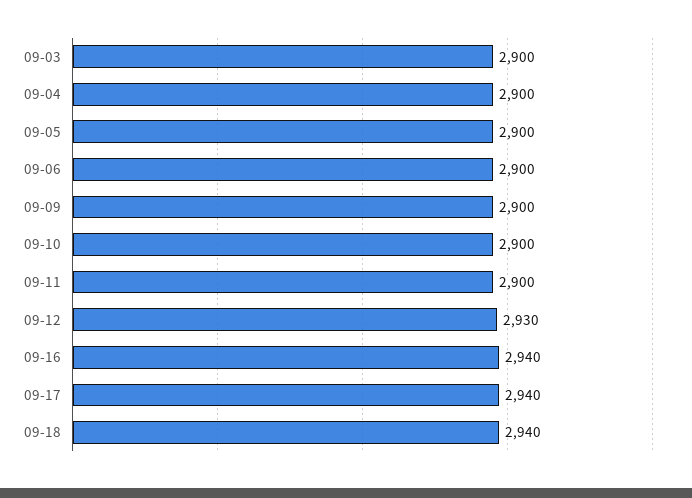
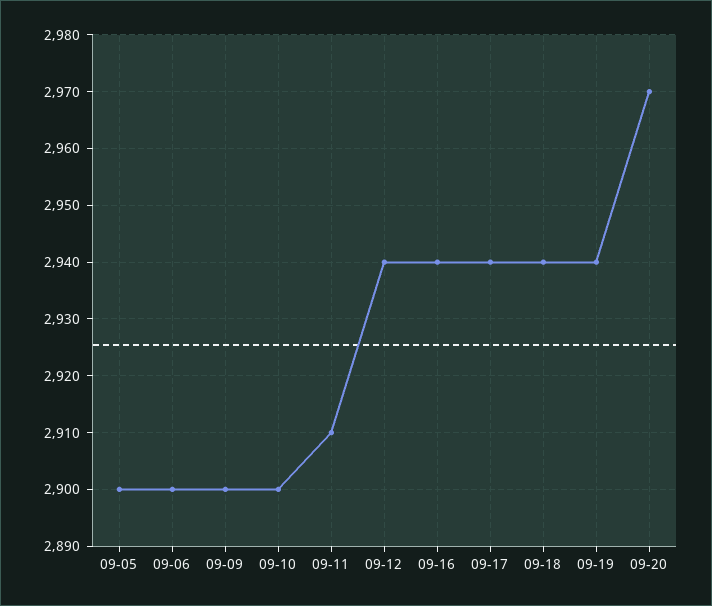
09-03: 2900 -> none
09-04: 2900 -> none
09-11: 2900 -> 2910
09-12: 2930 -> 2940
09-19: none -> 2940
09-20: none -> 2970

